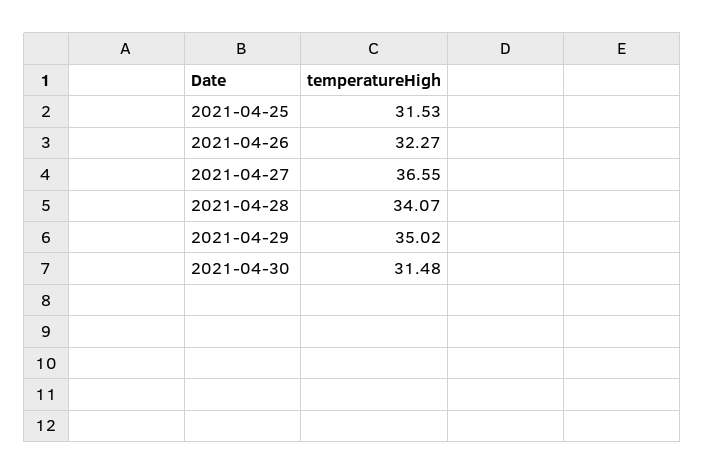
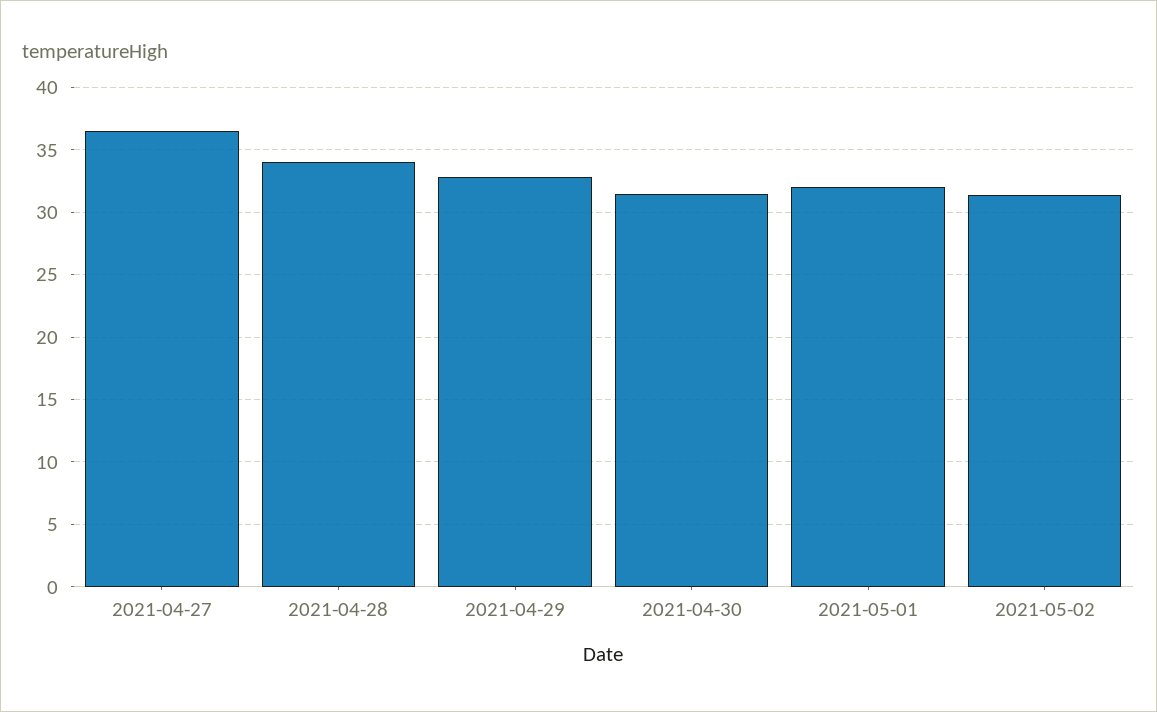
2021-04-25: 31.53 -> none
2021-04-26: 32.27 -> none
2021-04-29: 35.02 -> 33
2021-05-01: none -> 32
2021-05-02: none -> 31.5

